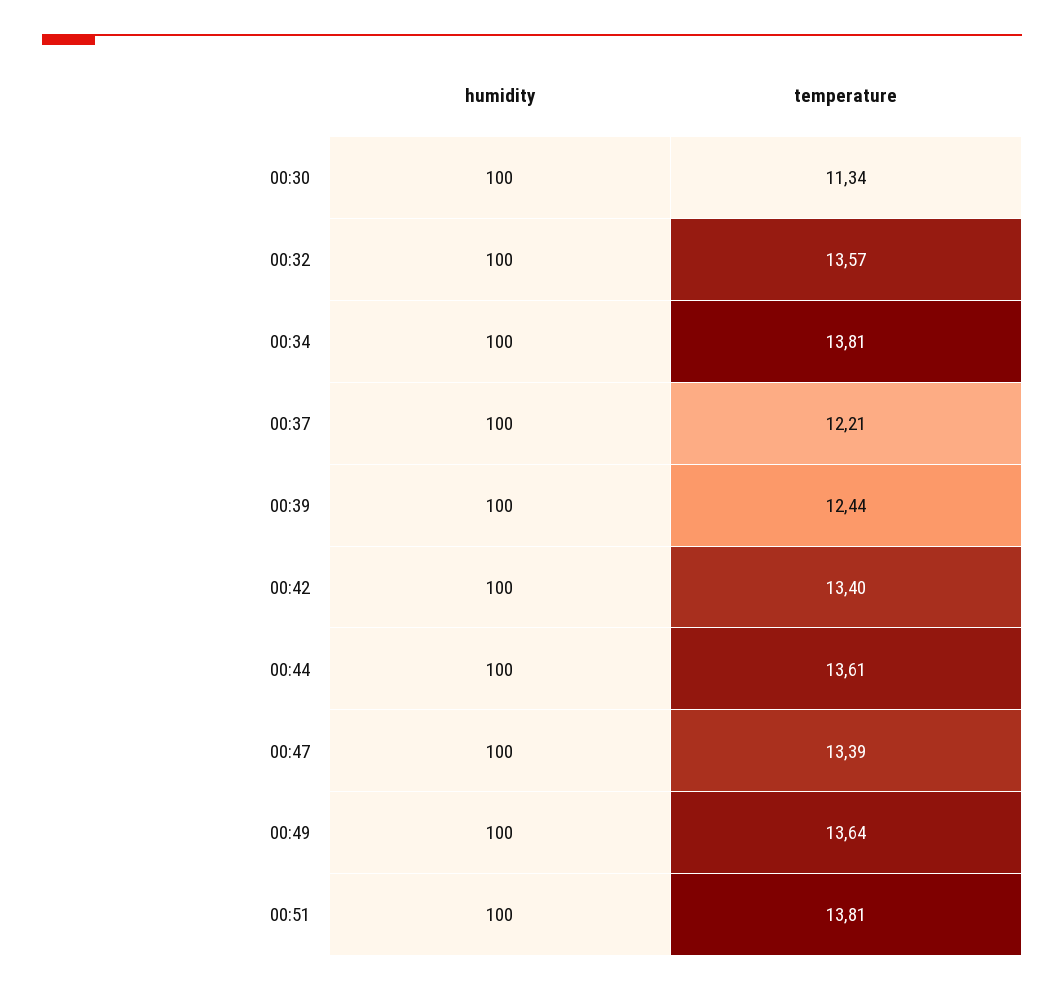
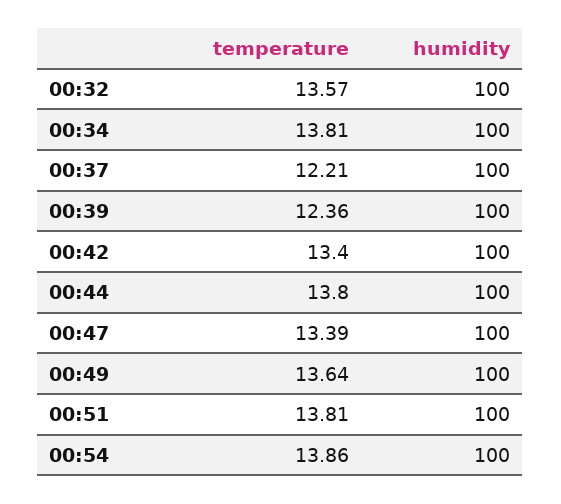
humidity, 00:30: 100 -> none
temperature, 00:30: 11.34 -> none
temperature, 00:39: 12.44 -> 12.36
temperature, 00:44: 13.61 -> 13.8
temperature, 00:54: none -> 13.86
humidity, 00:54: none -> 100

